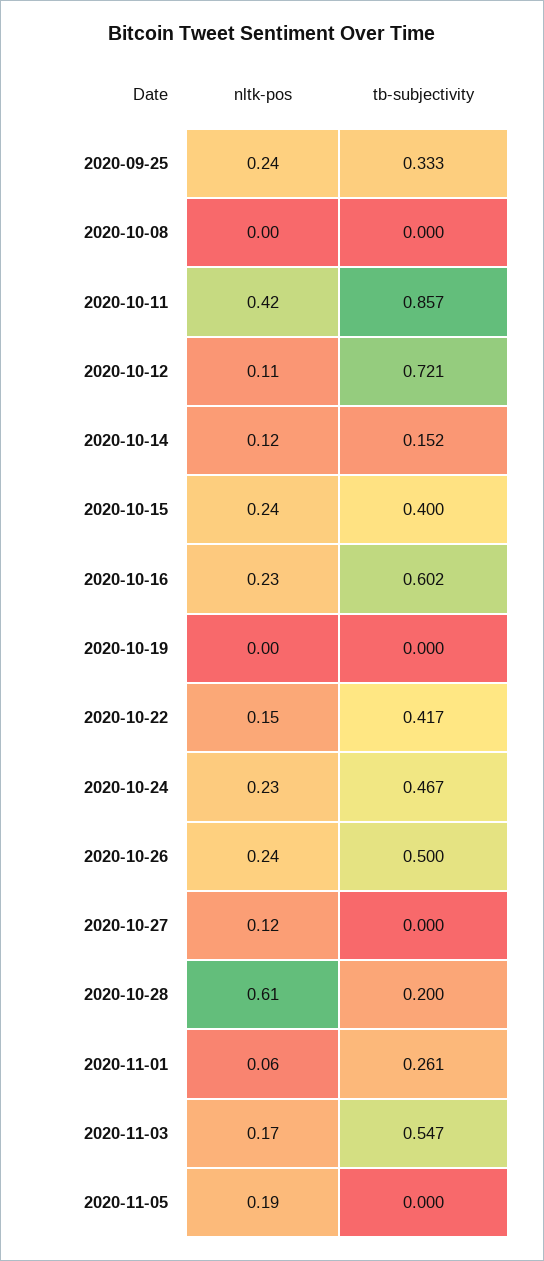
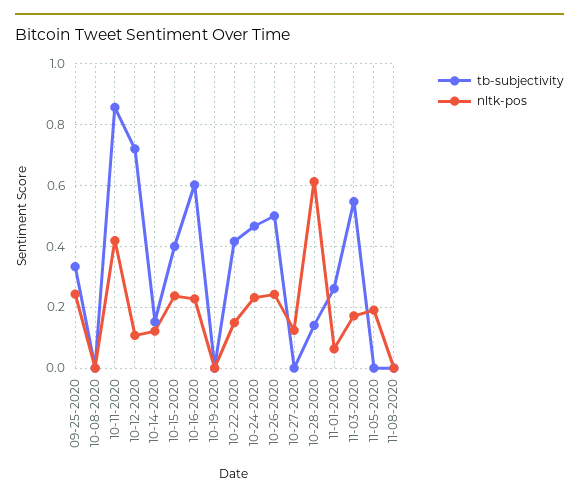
tb-subjectivity, 2020-10-28: 0.2 -> 0.14
tb-subjectivity, 11-08-2020: none -> 0
nltk-pos, 11-08-2020: none -> 0

